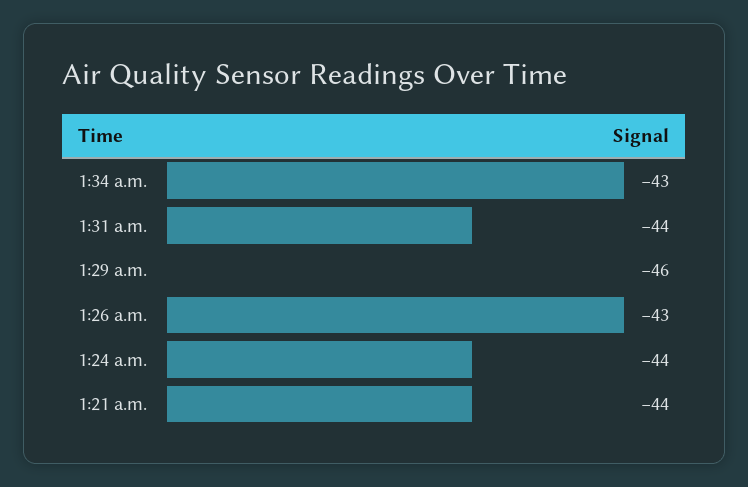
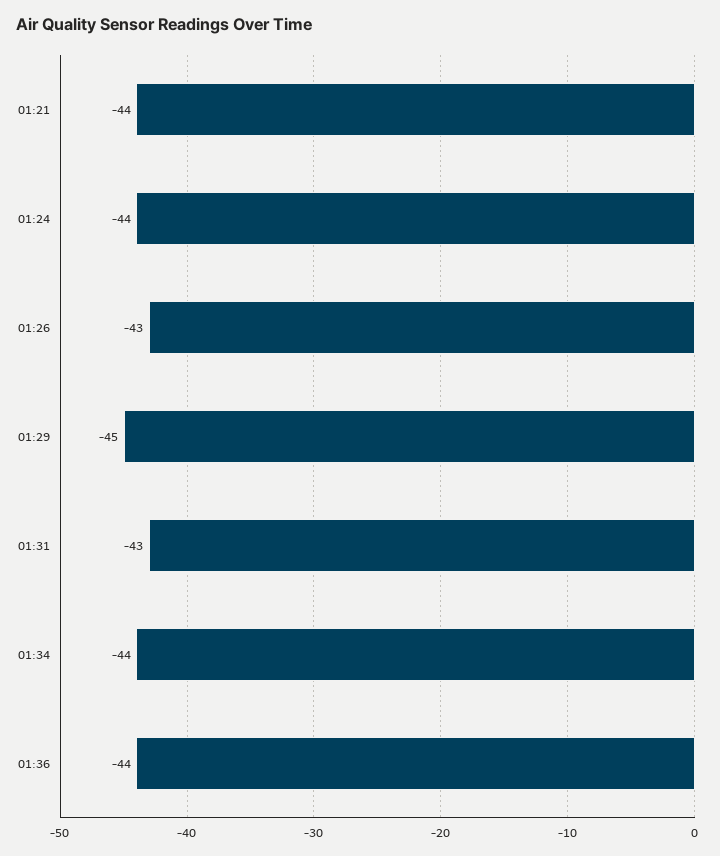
1:34 a.m.: -43 -> -44
1:31 a.m.: -44 -> -43
1:29 a.m.: -46 -> -45
01:36: none -> -44

